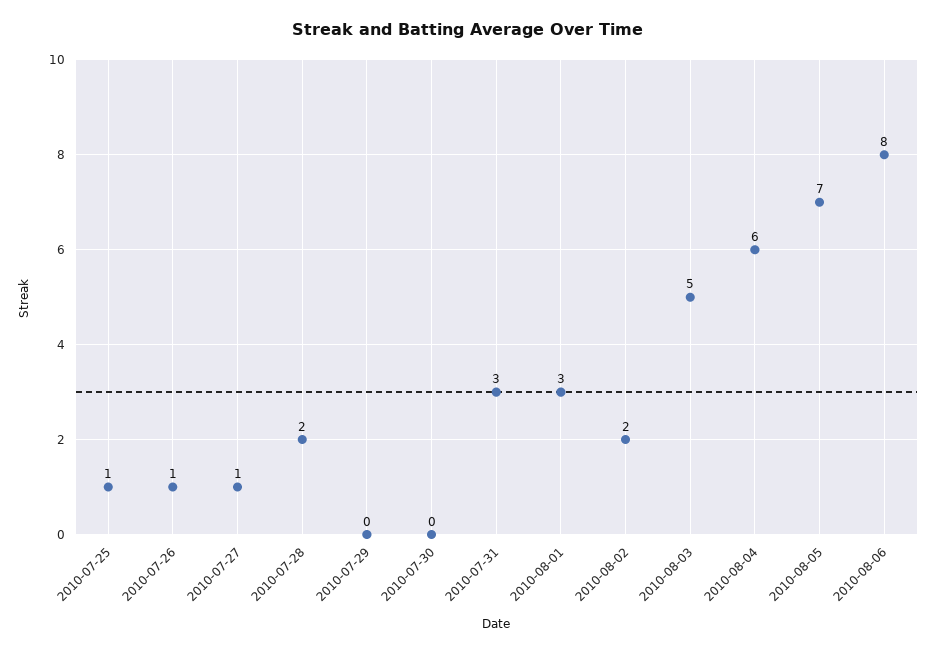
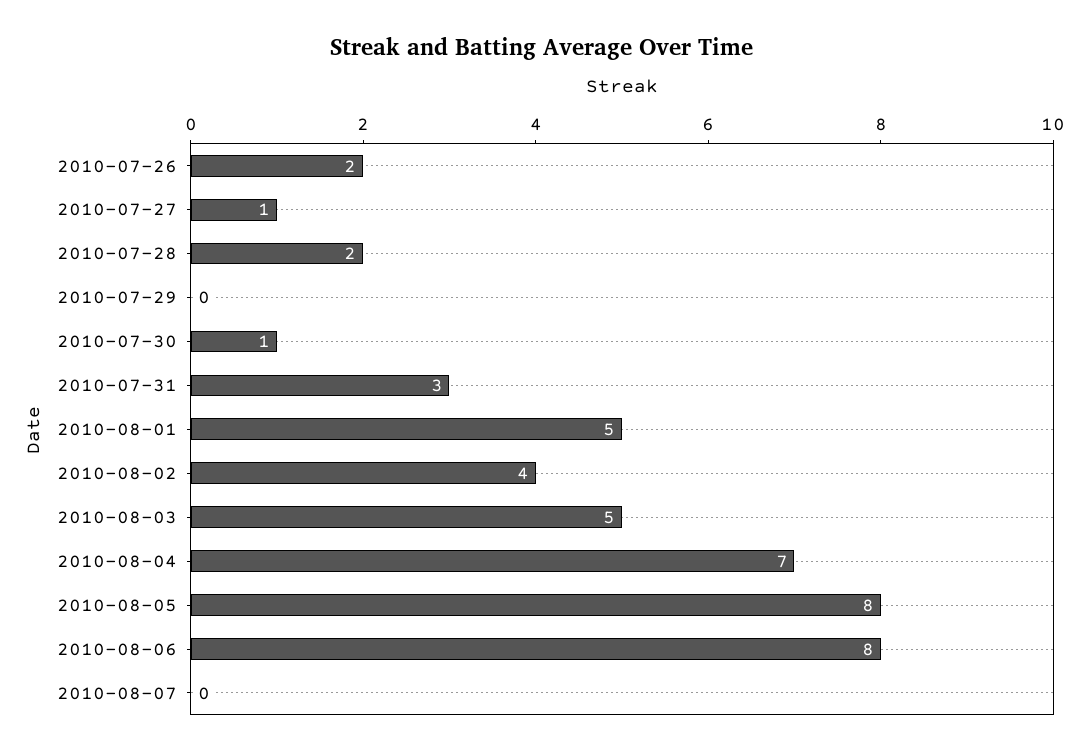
2010-07-25: 1 -> none
2010-07-26: 1 -> 2
2010-07-30: 0 -> 1
2010-08-01: 3 -> 5
2010-08-02: 2 -> 4
2010-08-04: 6 -> 7
2010-08-05: 7 -> 8
2010-08-07: none -> 0

